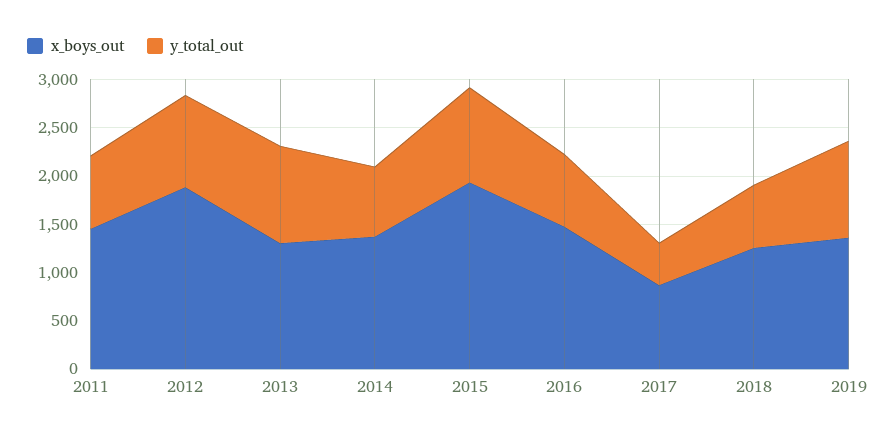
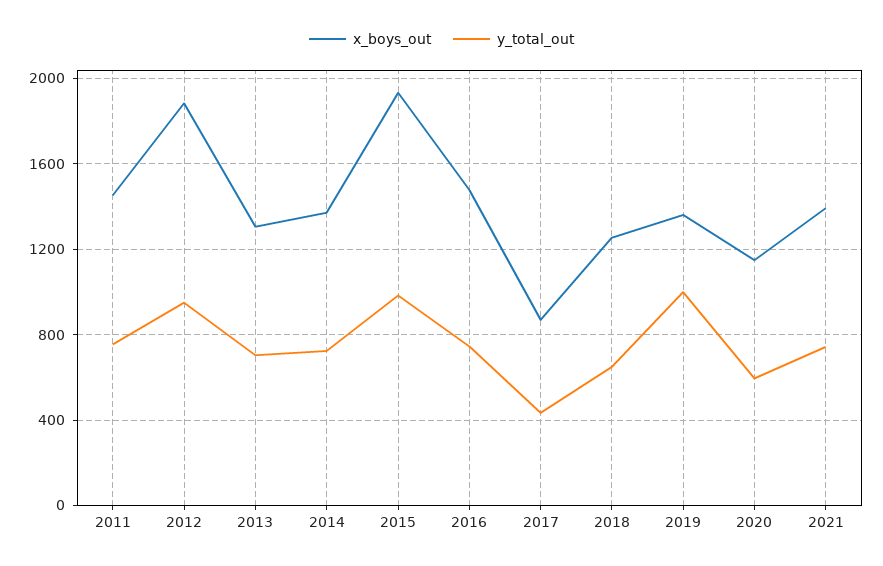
y_total_out, 2013: 1000 -> 700
x_boys_out, 2020: none -> 1150
y_total_out, 2020: none -> 600
x_boys_out, 2021: none -> 1400
y_total_out, 2021: none -> 750

